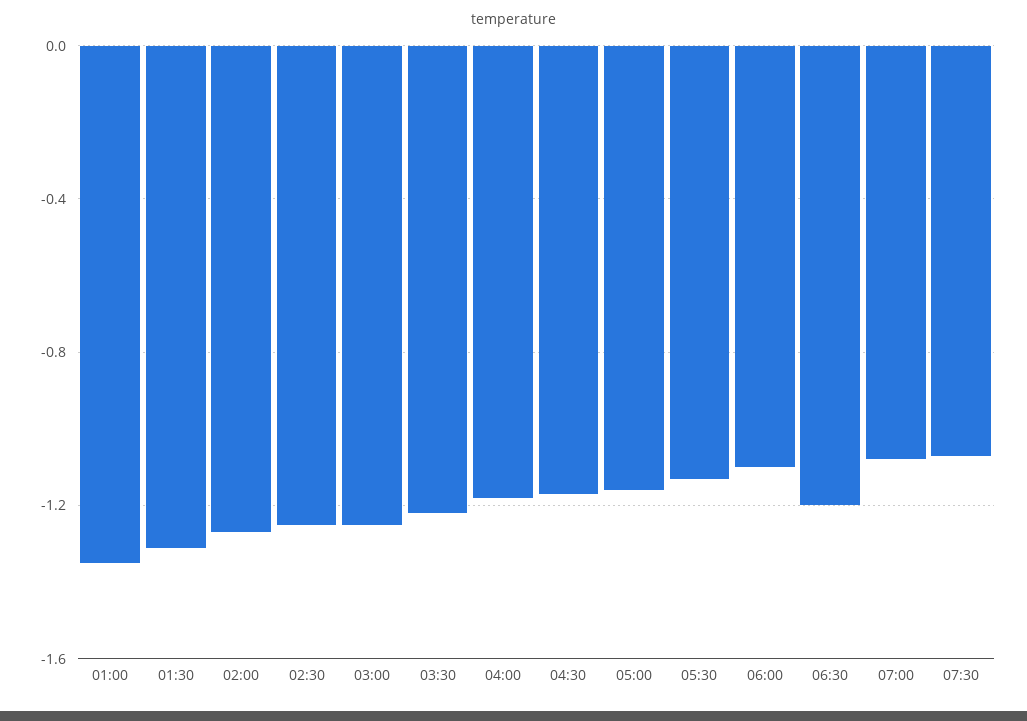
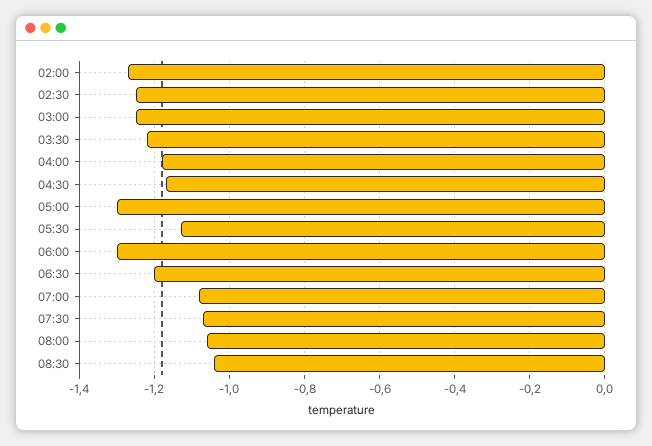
01:00: -1.35 -> none
01:30: -1.3 -> none
05:00: -1.15 -> -1.3
06:00: -1.1 -> -1.3
08:00: none -> -1.05
08:30: none -> -1.05

